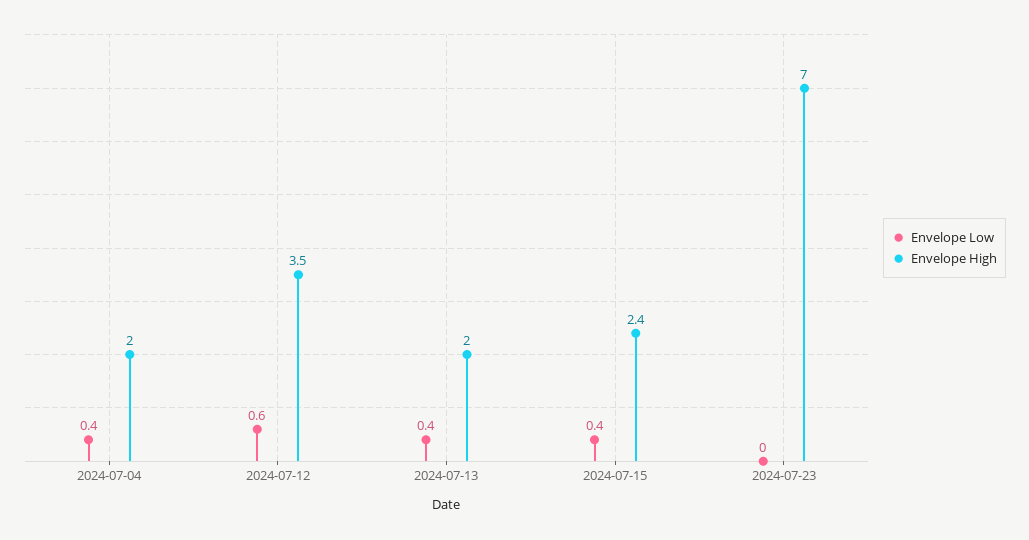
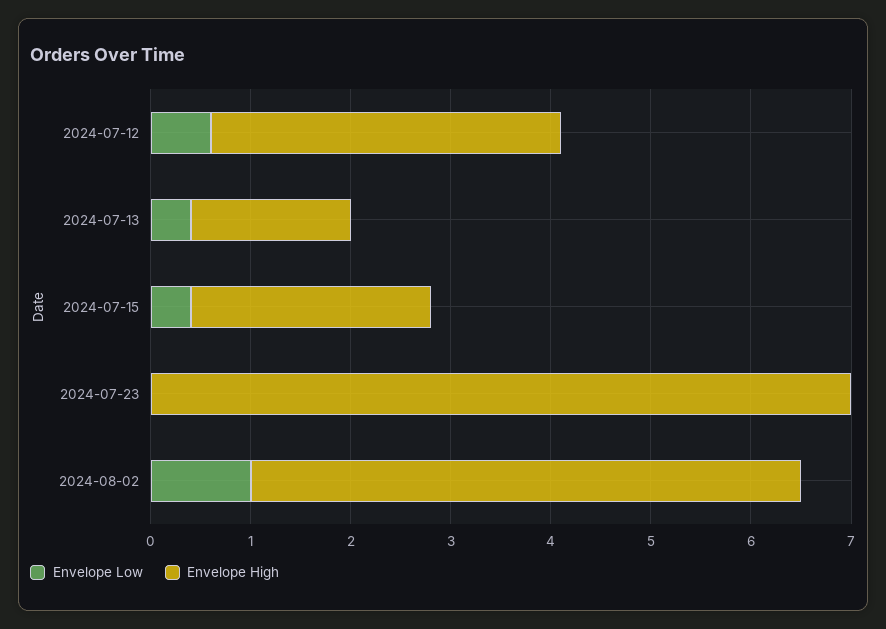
Envelope Low, 2024-07-04: 0.4 -> none
Envelope High, 2024-07-04: 2 -> none
Envelope High, 2024-07-13: 2 -> 1.6
Envelope Low, 2024-08-02: none -> 1
Envelope High, 2024-08-02: none -> 5.5

